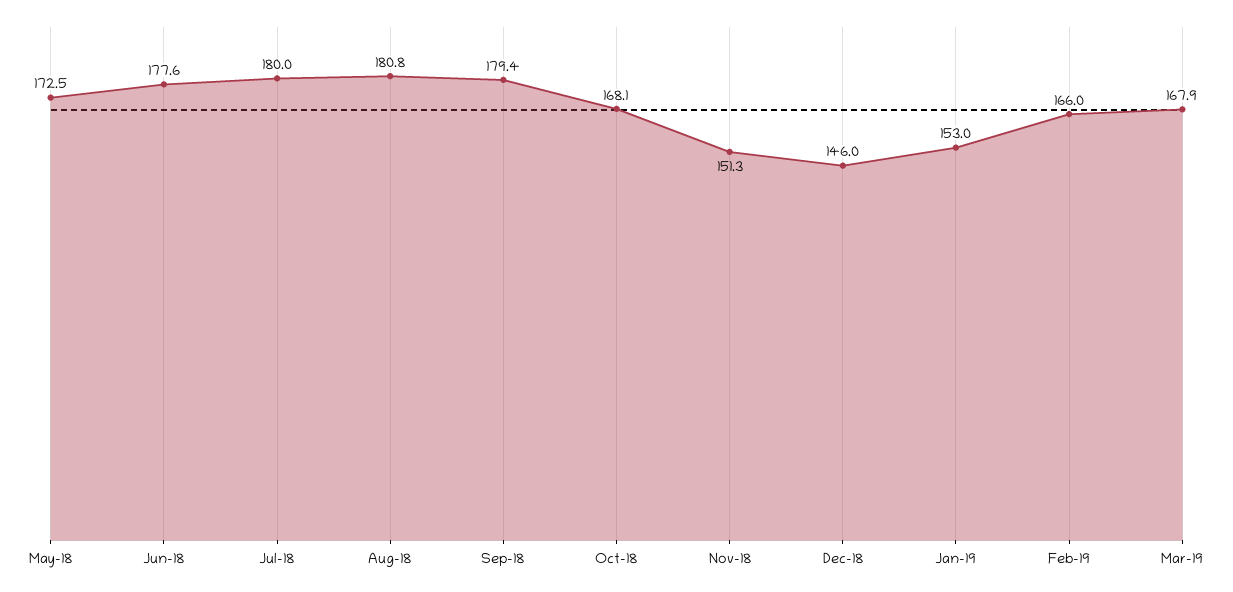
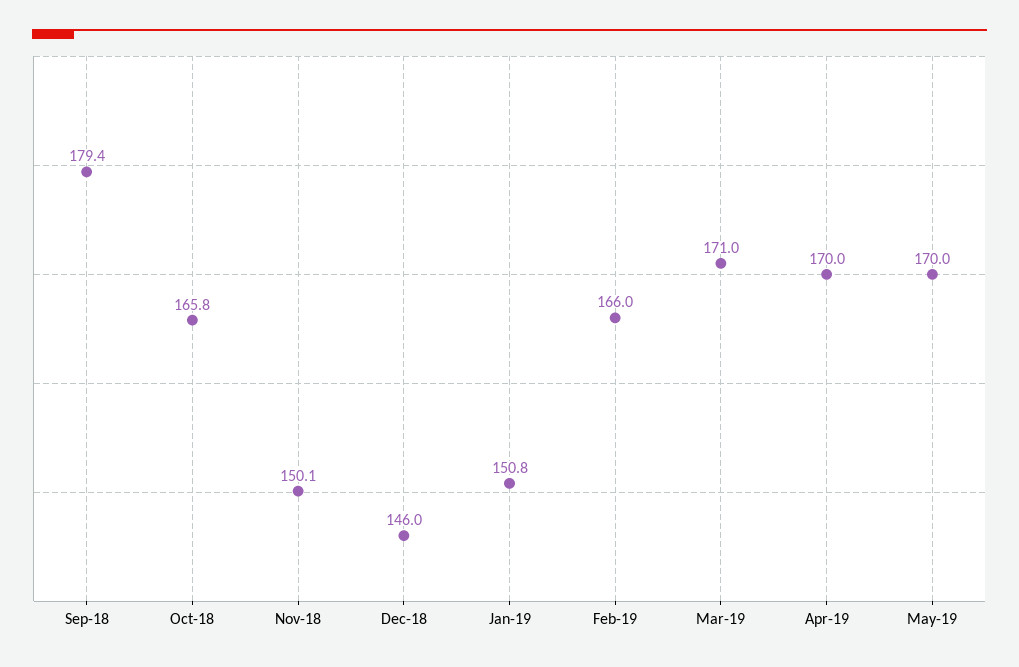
May-18: 172.5 -> none
Jun-18: 177.6 -> none
Jul-18: 180 -> none
Aug-18: 180.8 -> none
Oct-18: 168.1 -> 165.8
Nov-18: 151.3 -> 150.1
Jan-19: 153 -> 150.8
Mar-19: 167.9 -> 171
Apr-19: none -> 170
May-19: none -> 170

